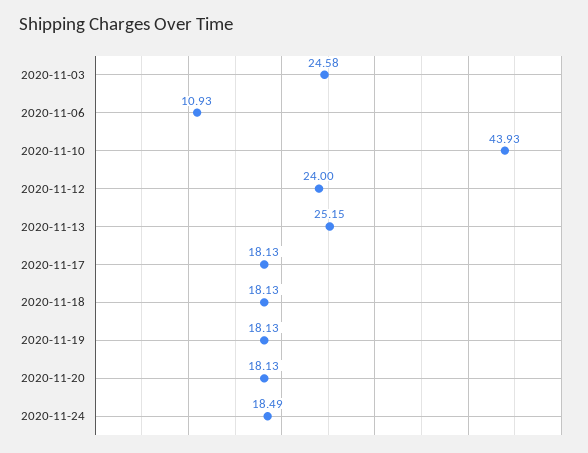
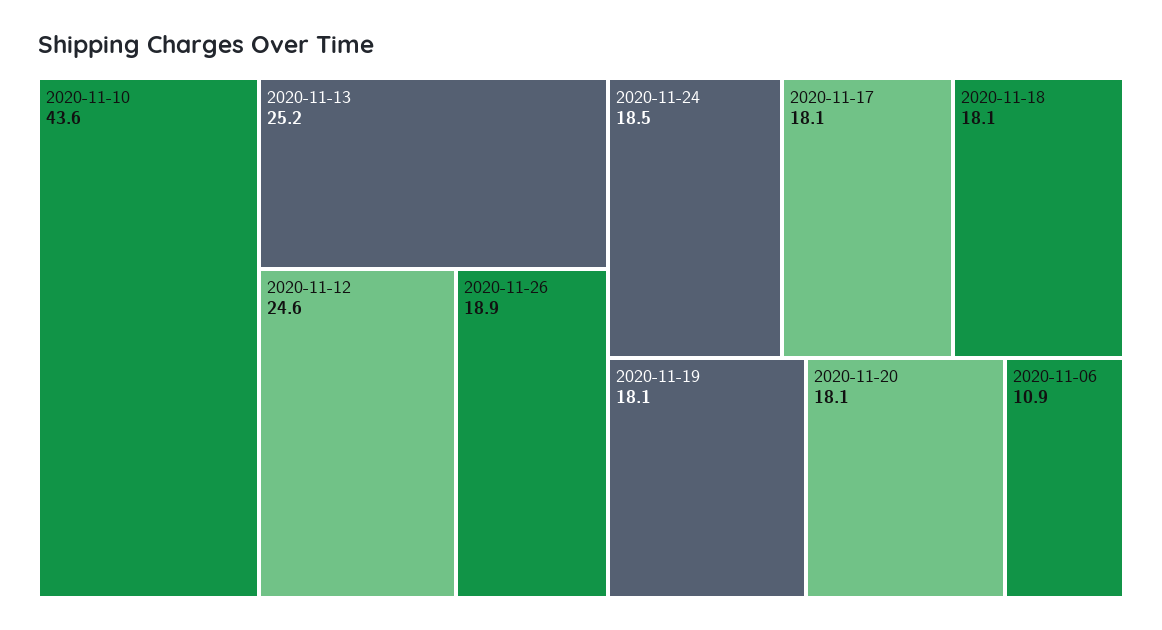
2020-11-03: 24.58 -> none
2020-11-10: 43.93 -> 43.6
2020-11-12: 24 -> 24.6
2020-11-26: none -> 18.9

